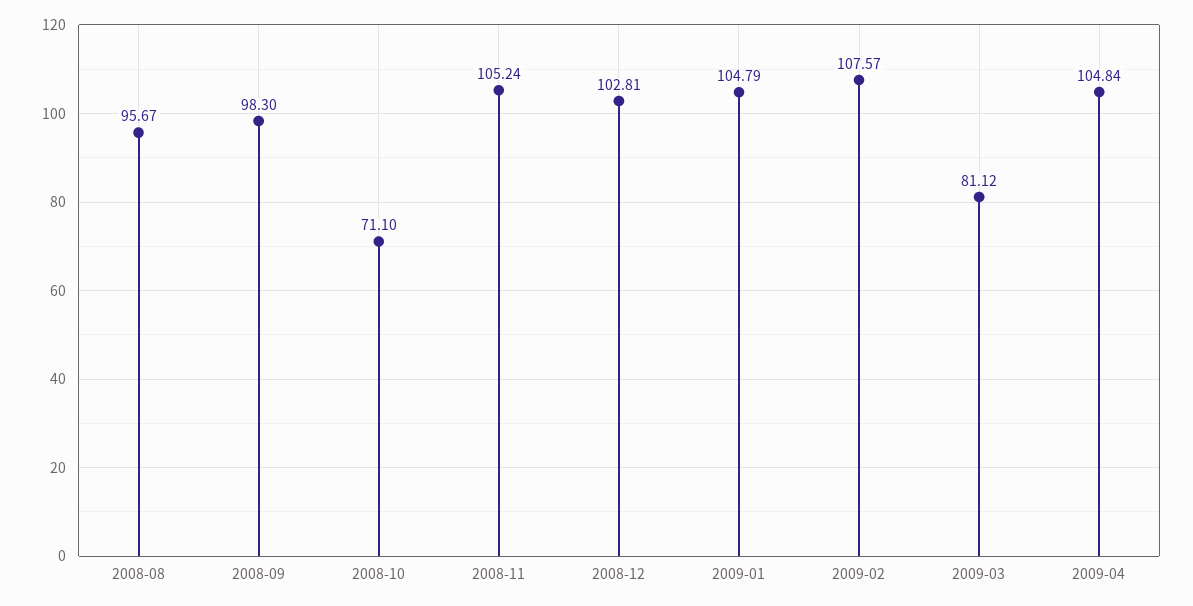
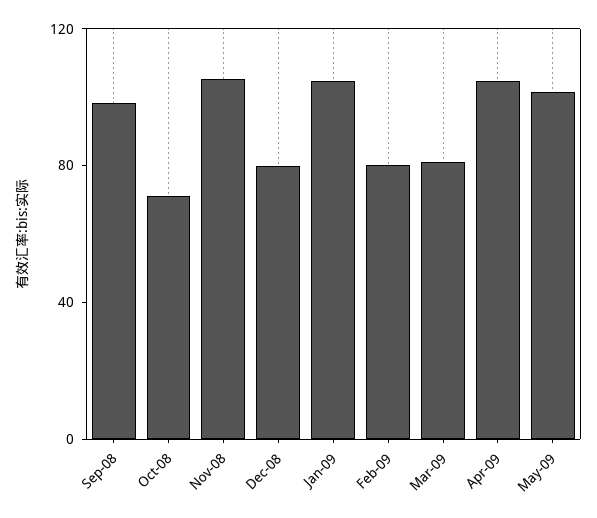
2008-08: 95.67 -> none
2008-12: 102.81 -> 80
2009-02: 107.57 -> 80
May-09: none -> 100

